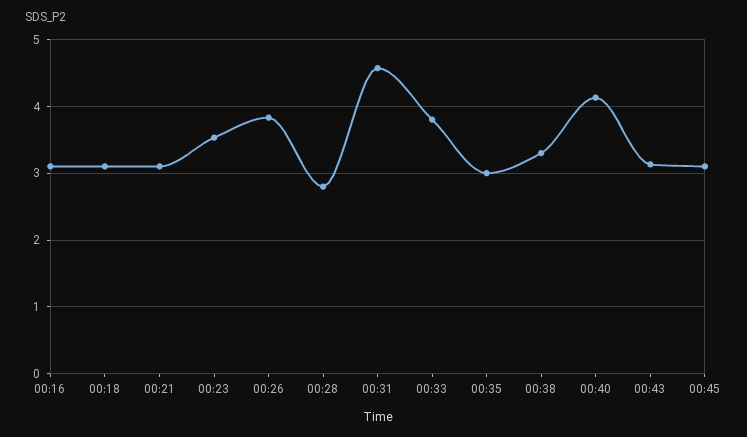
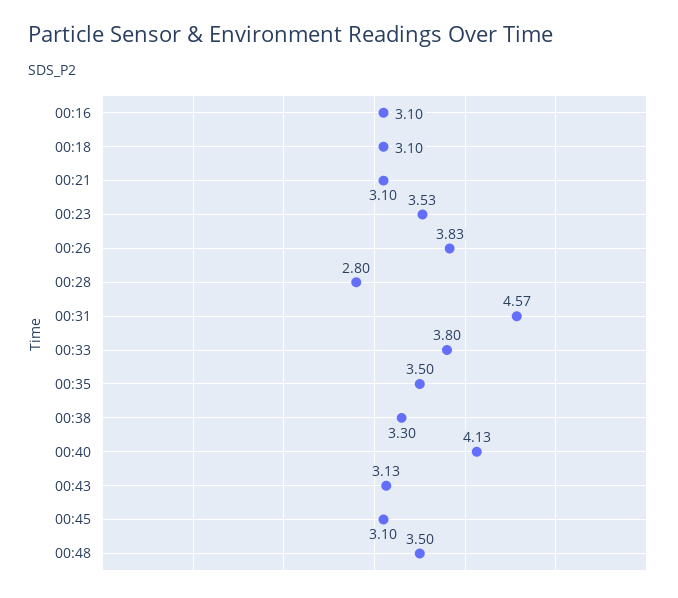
00:35: 3 -> 3.5
00:48: none -> 3.5

